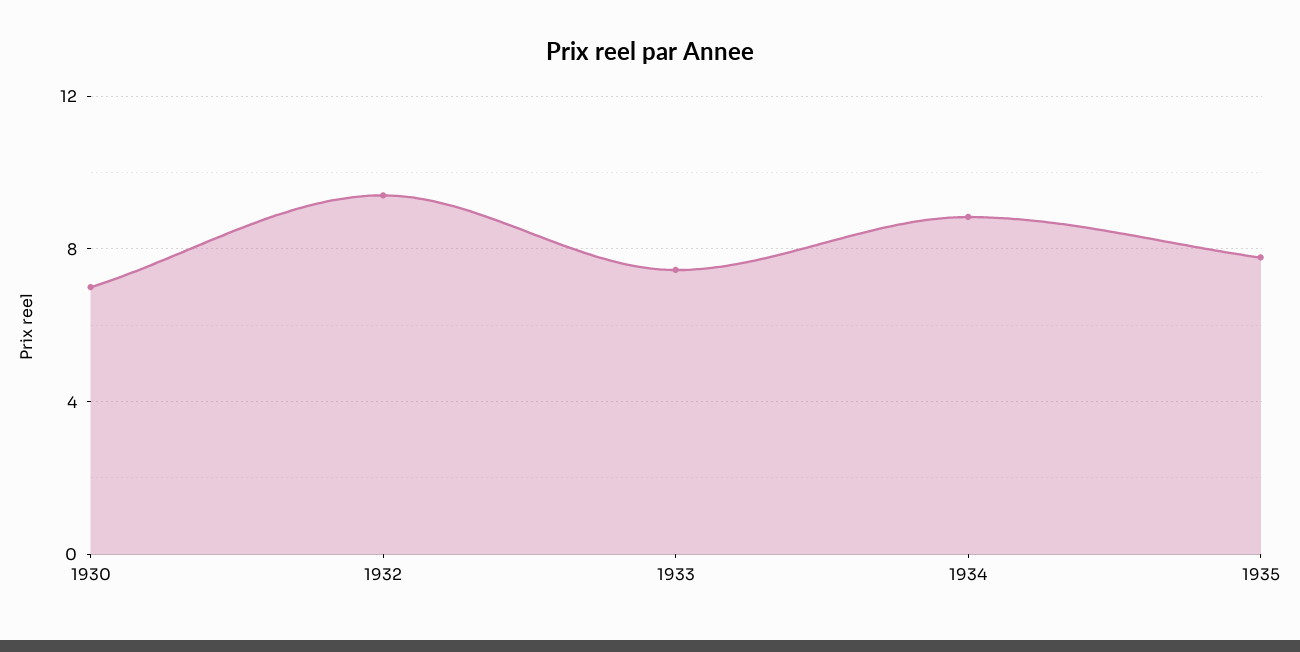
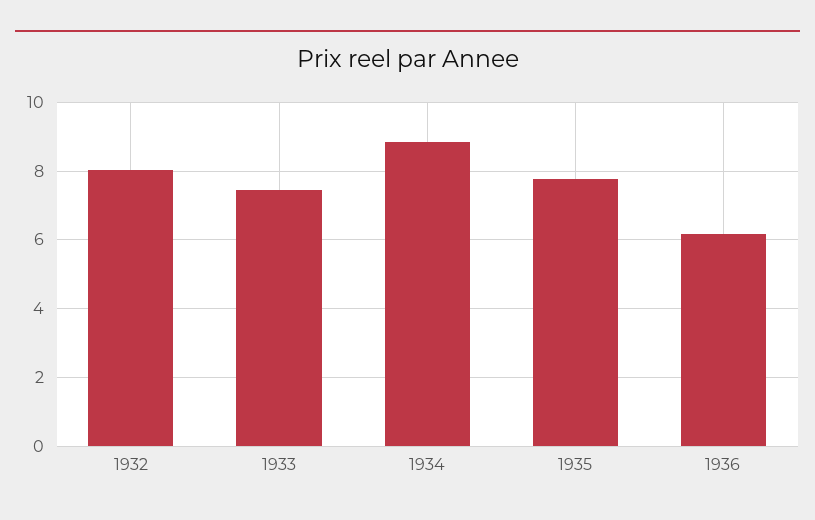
1930: 7 -> none
1932: 9.5 -> 8
1936: none -> 6.2

